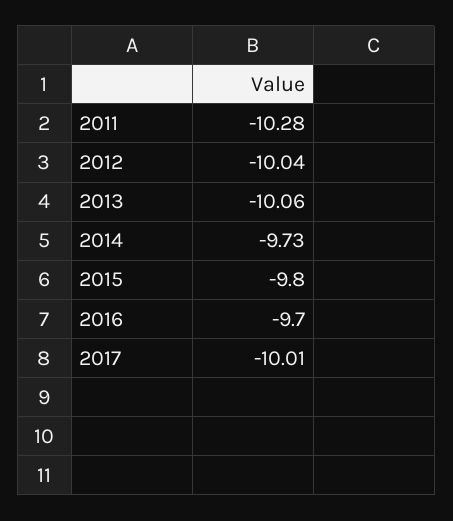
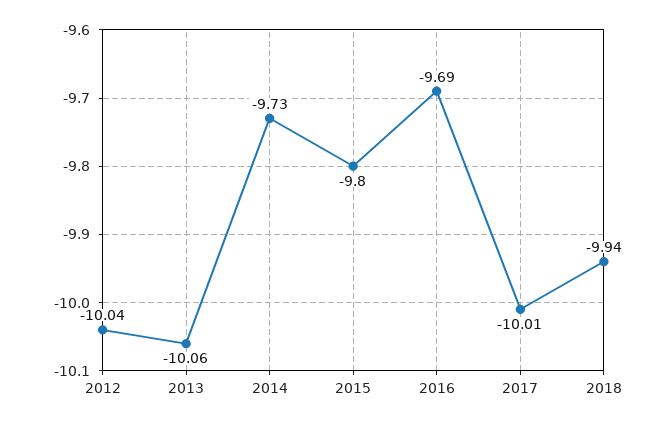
2011: -10.28 -> none
2016: -9.7 -> -9.69
2018: none -> -9.94

